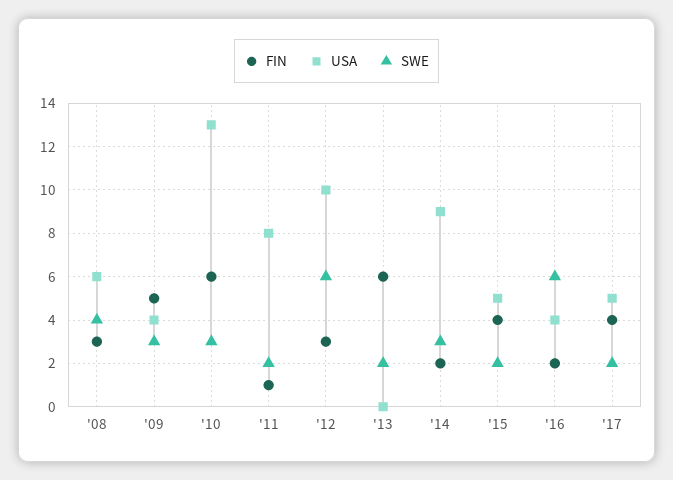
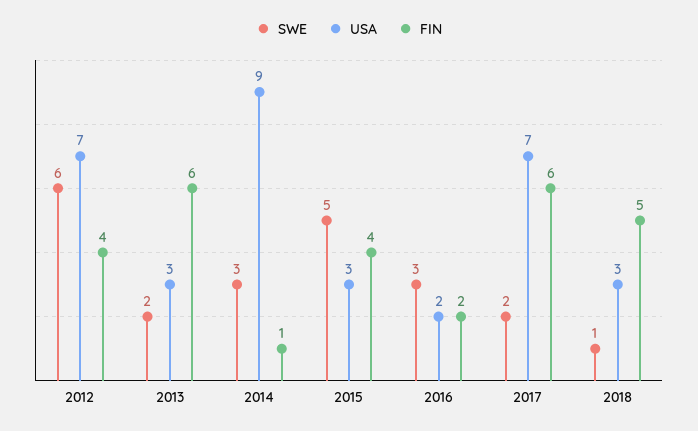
FIN, '08: 3 -> none
USA, '08: 6 -> none
SWE, '08: 4 -> none
FIN, '09: 5 -> none
USA, '09: 4 -> none
SWE, '09: 3 -> none
FIN, '10: 6 -> none
USA, '10: 13 -> none
SWE, '10: 3 -> none
FIN, '11: 1 -> none
USA, '11: 8 -> none
SWE, '11: 2 -> none
FIN, '12: 3 -> 4
USA, '12: 10 -> 7
USA, '13: 0 -> 3
FIN, '14: 2 -> 1
USA, '15: 5 -> 3
SWE, '15: 2 -> 5
USA, '16: 4 -> 2
SWE, '16: 6 -> 3
FIN, '17: 4 -> 6
USA, '17: 5 -> 7
SWE, 2018: none -> 1
USA, 2018: none -> 3
FIN, 2018: none -> 5

